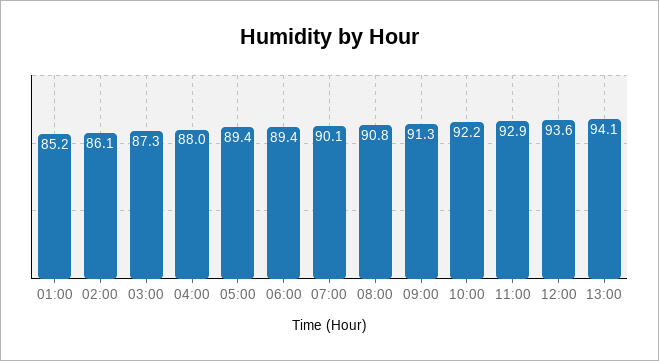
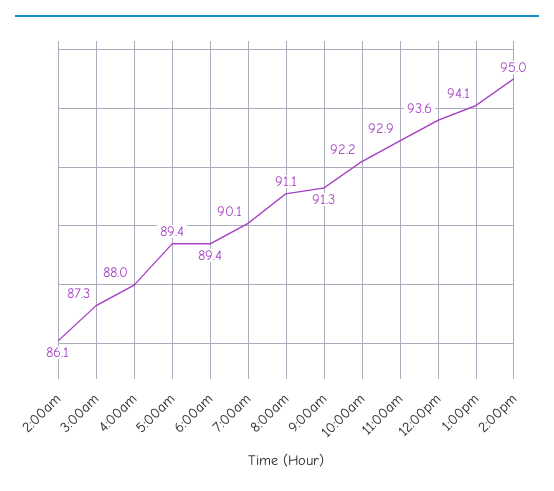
01:00: 85.2 -> none
08:00: 90.8 -> 91.1
2:00pm: none -> 95

